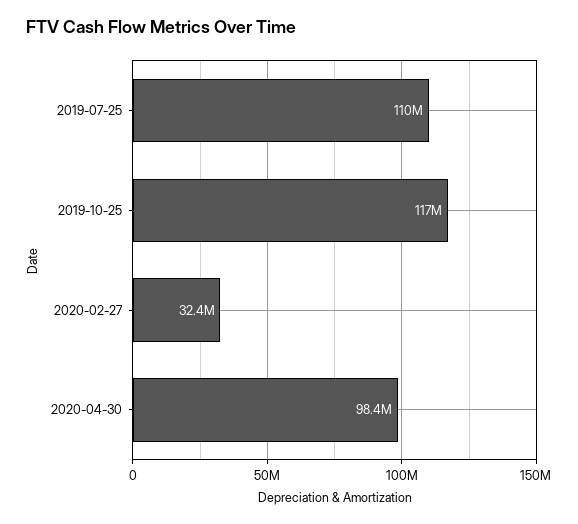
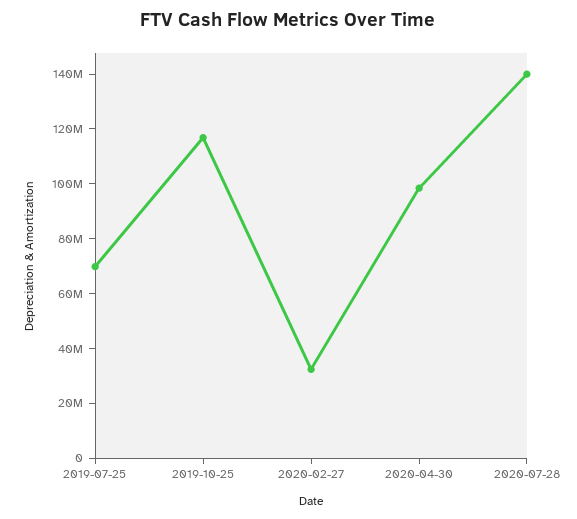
2019-07-25: 110000000 -> 70000000
2020-07-28: none -> 140000000

